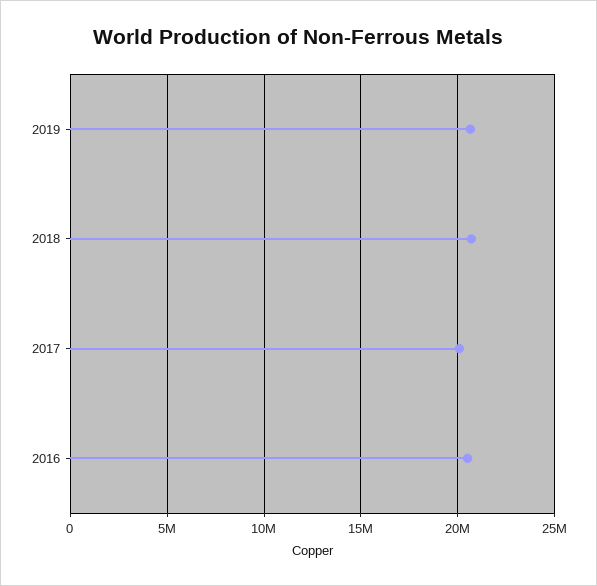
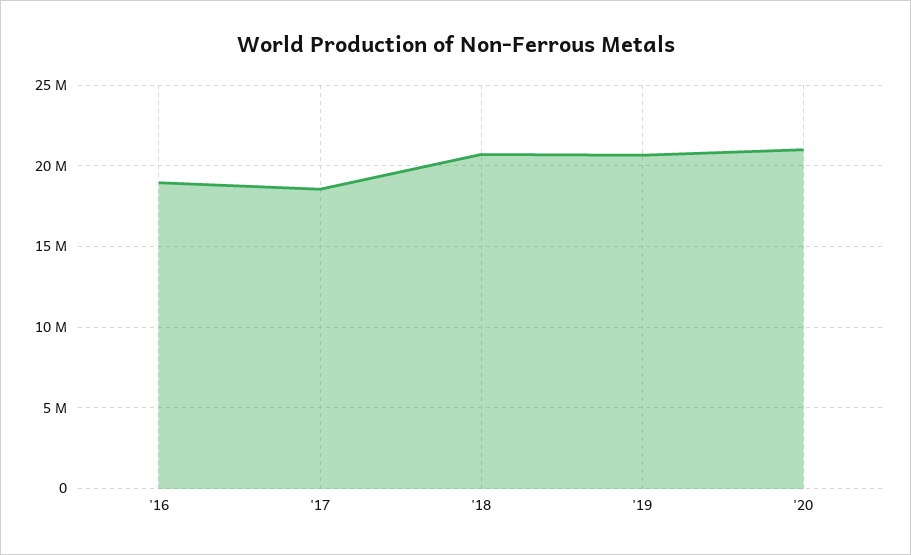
2017: 20000000 -> 18500000
2016: 20500000 -> 19000000
'20: none -> 21000000

